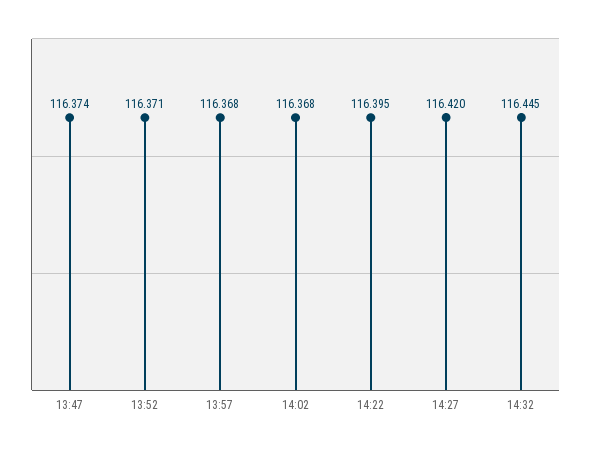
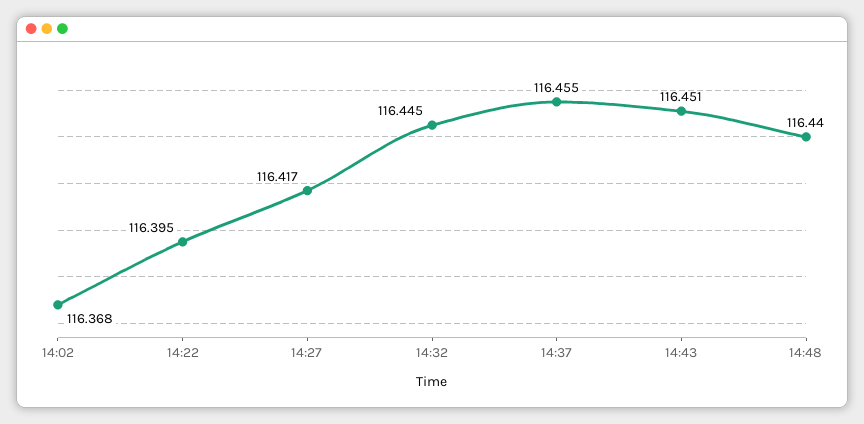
13:47: 116.374 -> none
13:52: 116.371 -> none
13:57: 116.368 -> none
14:27: 116.42 -> 116.417
14:37: none -> 116.455
14:43: none -> 116.451
14:48: none -> 116.44

